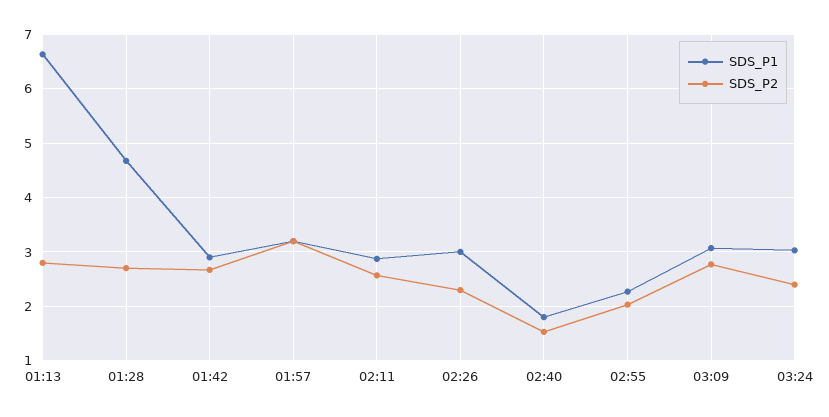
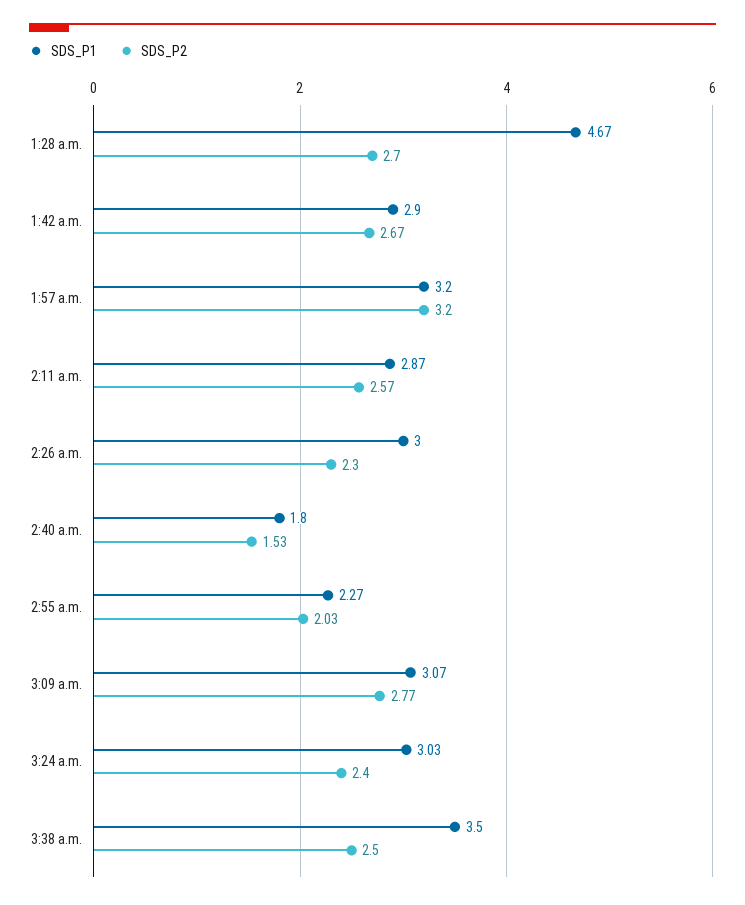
SDS_P1, 01:13: 6.6 -> none
SDS_P2, 01:13: 2.8 -> none
SDS_P1, 3:38 a.m.: none -> 3.5
SDS_P2, 3:38 a.m.: none -> 2.5

